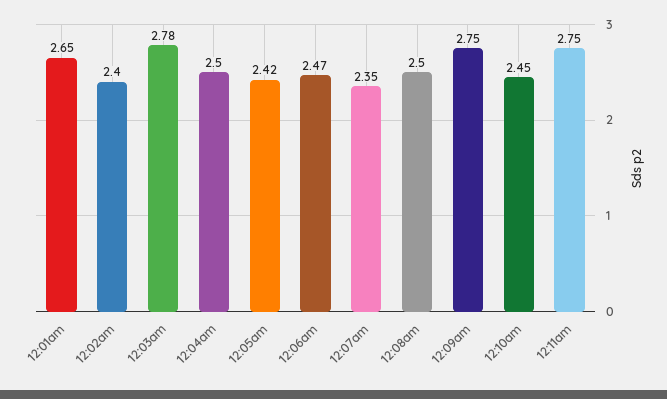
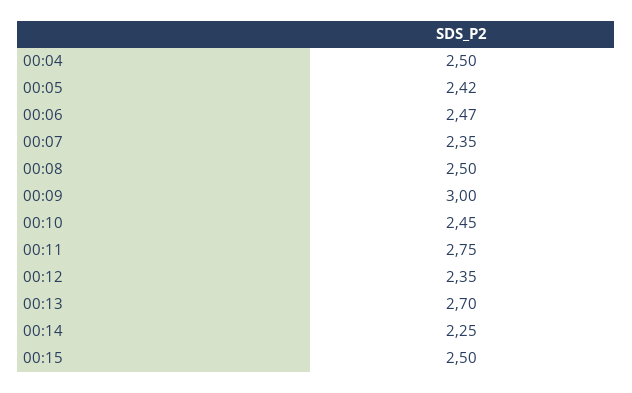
12:01am: 2.65 -> none
12:02am: 2.4 -> none
12:03am: 2.78 -> none
12:09am: 2.75 -> 3
00:12: none -> 2.35
00:13: none -> 2.7
00:14: none -> 2.25
00:15: none -> 2.5

